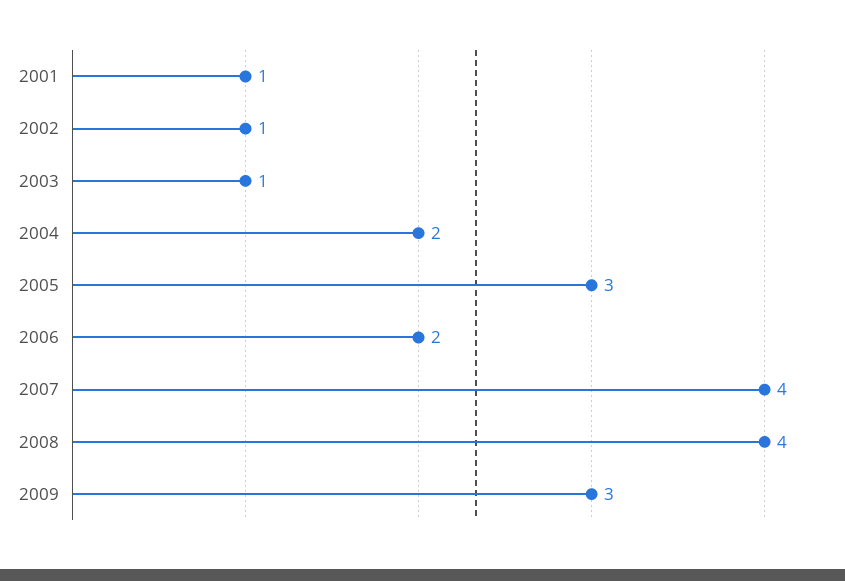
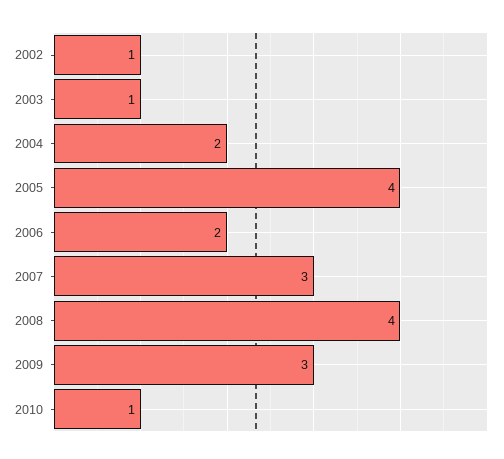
2001: 1 -> none
2005: 3 -> 4
2007: 4 -> 3
2010: none -> 1

